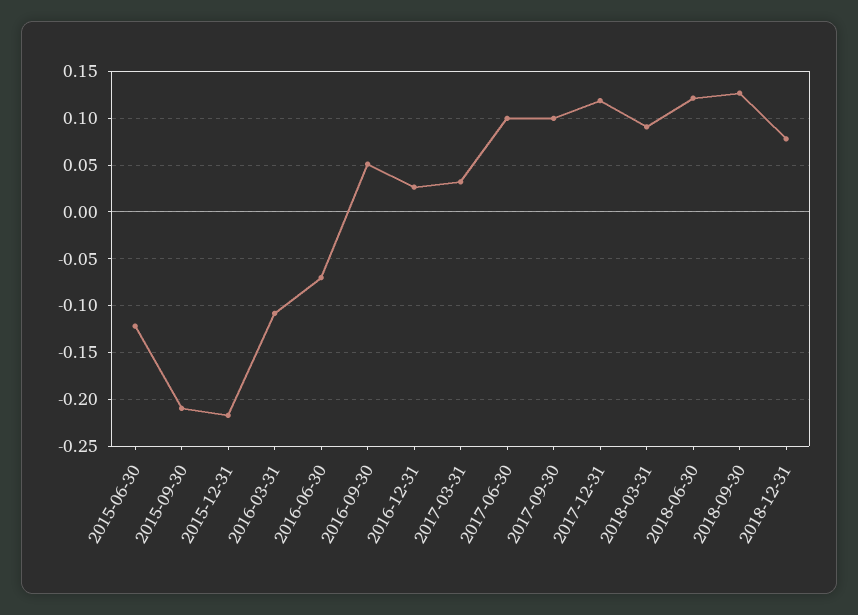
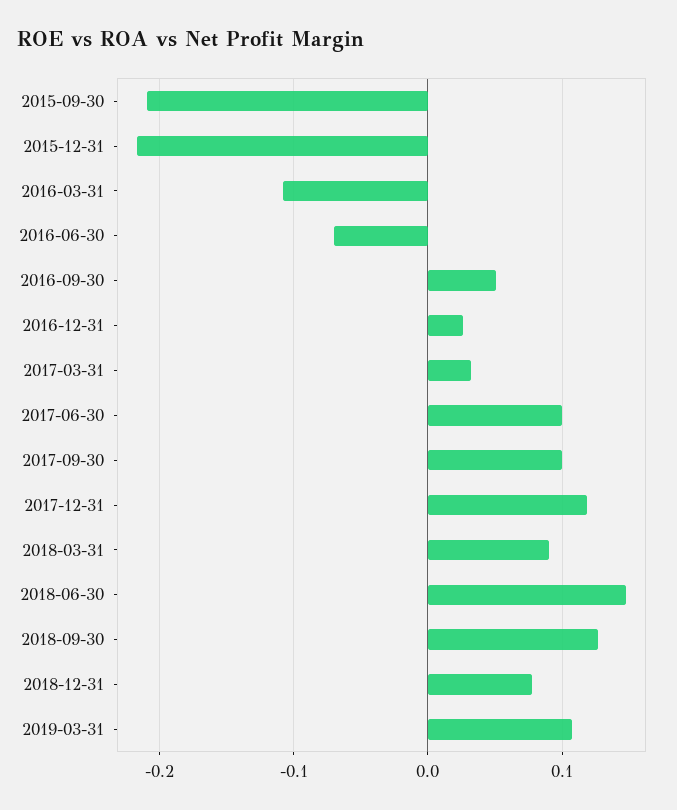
2015-06-30: -0.12 -> none
2018-06-30: 0.12 -> 0.15
2019-03-31: none -> 0.11

